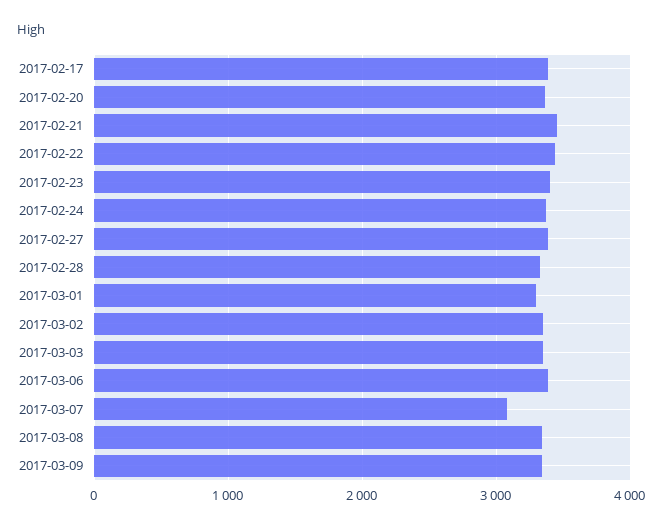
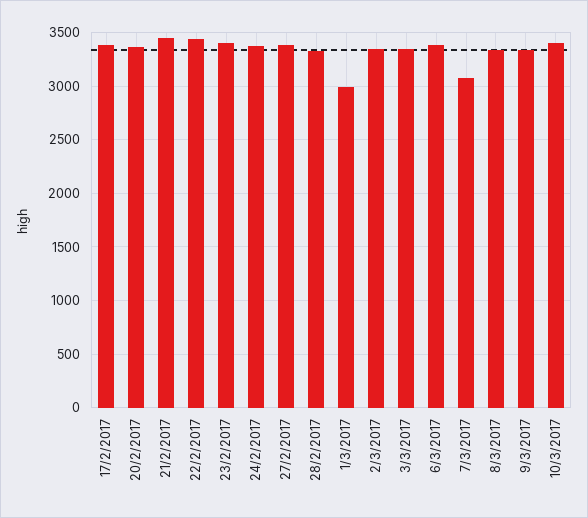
2017-03-01: 3300 -> 3000
10/3/2017: none -> 3400

